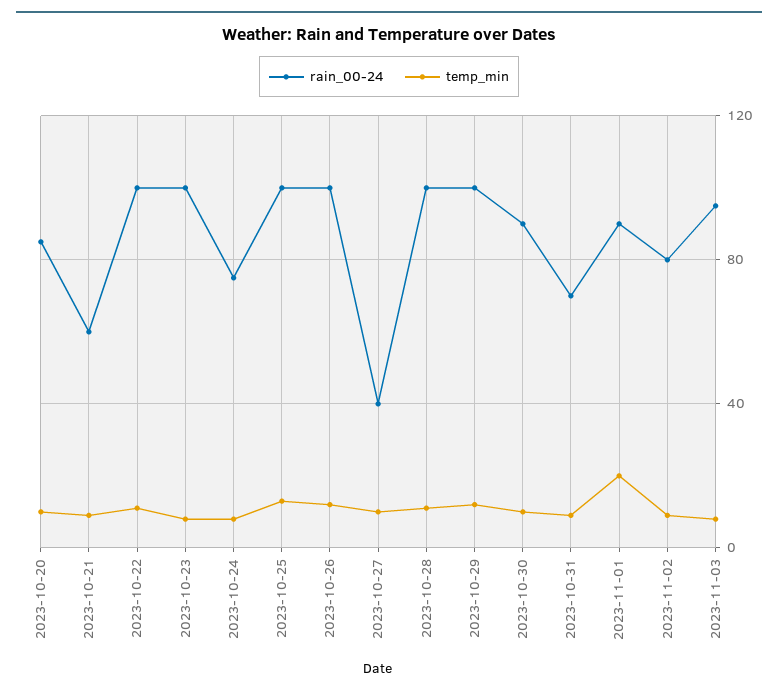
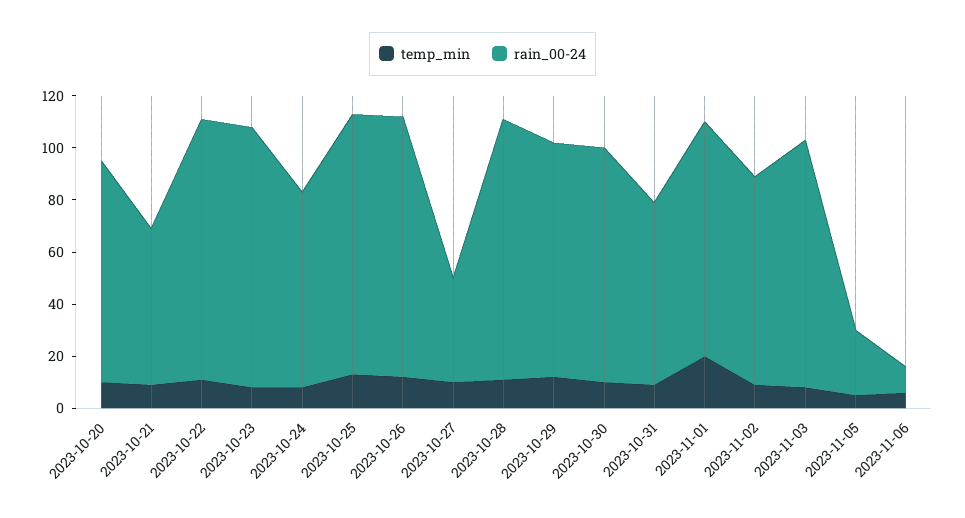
rain_00-24, 2023-10-29: 100 -> 90
temp_min, 2023-11-05: none -> 5
rain_00-24, 2023-11-05: none -> 25
temp_min, 2023-11-06: none -> 5
rain_00-24, 2023-11-06: none -> 10

